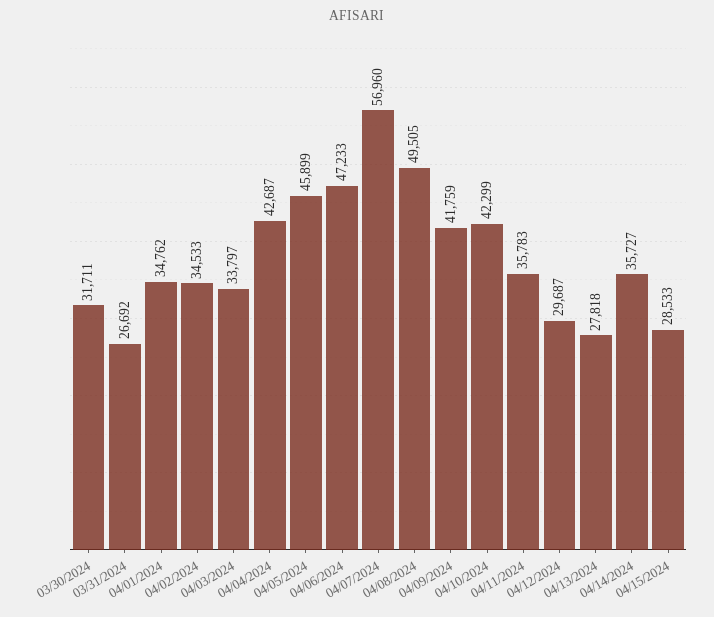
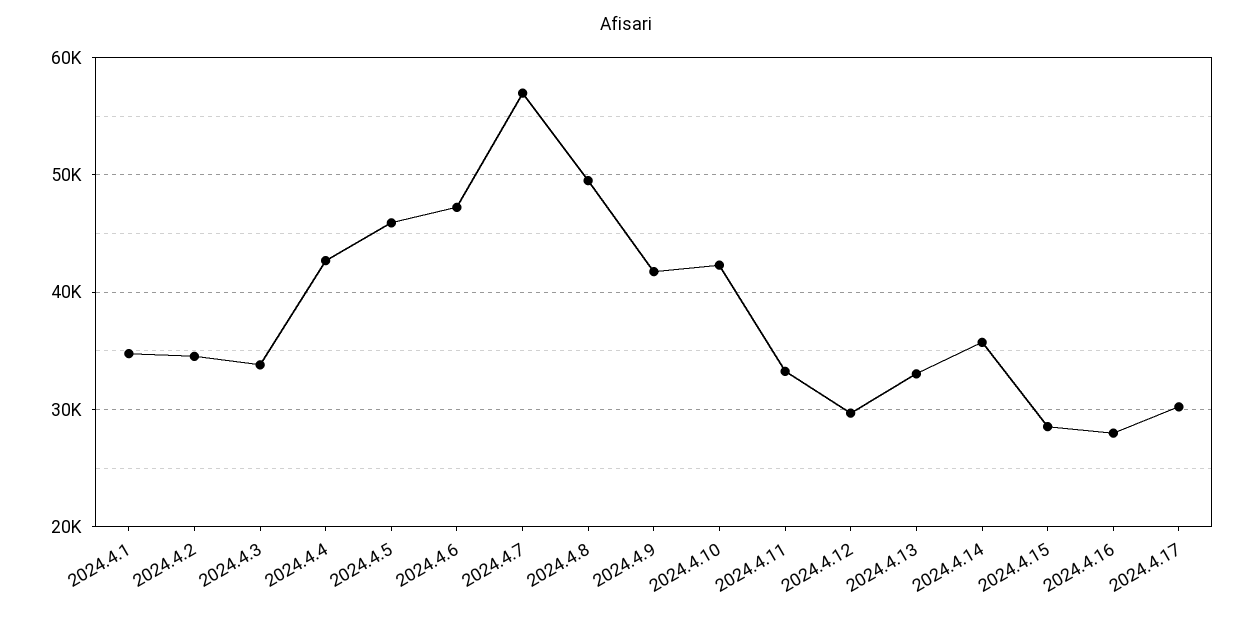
03/30/2024: 31711 -> none
03/31/2024: 26692 -> none
04/11/2024: 35783 -> 33000
04/13/2024: 27818 -> 33000
2024.4.16: none -> 28000
2024.4.17: none -> 30000

